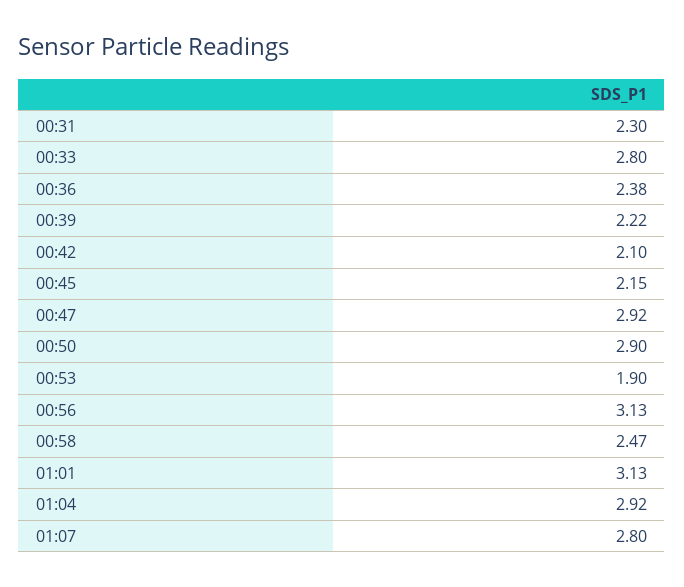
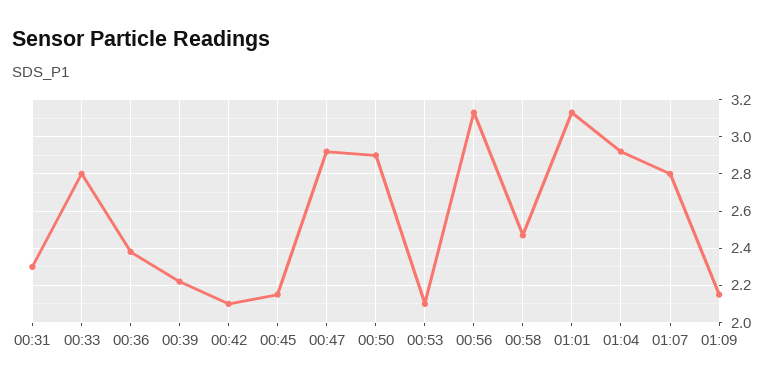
00:53: 1.9 -> 2.1
01:09: none -> 2.15

